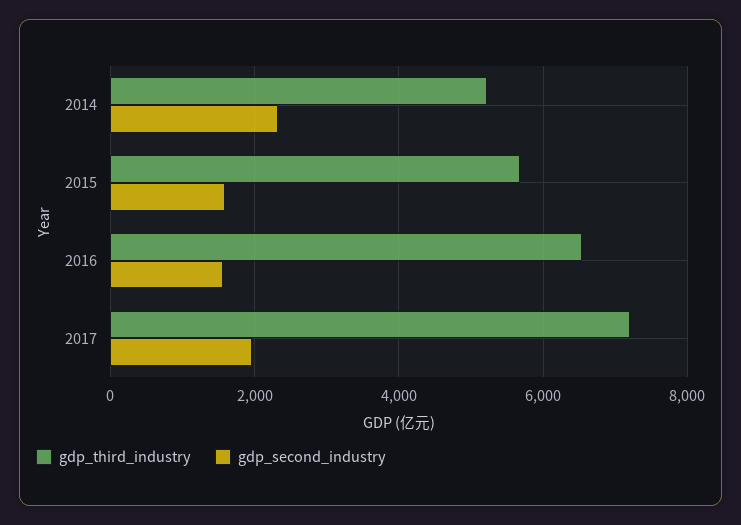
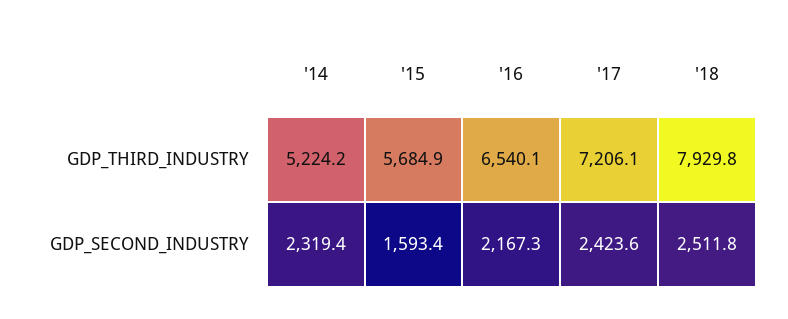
gdp_second_industry, 2016: 1600 -> 2167.3
gdp_second_industry, 2017: 2000 -> 2423.6
gdp_third_industry, '18: none -> 7929.8
gdp_second_industry, '18: none -> 2511.8

